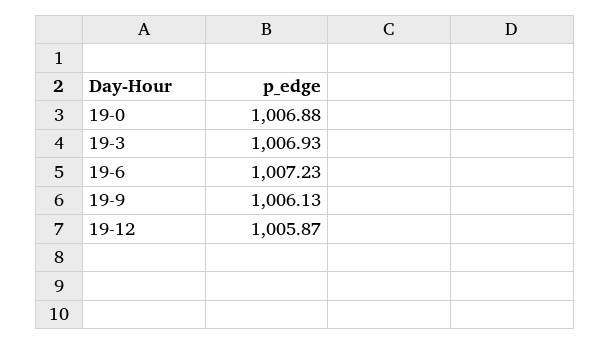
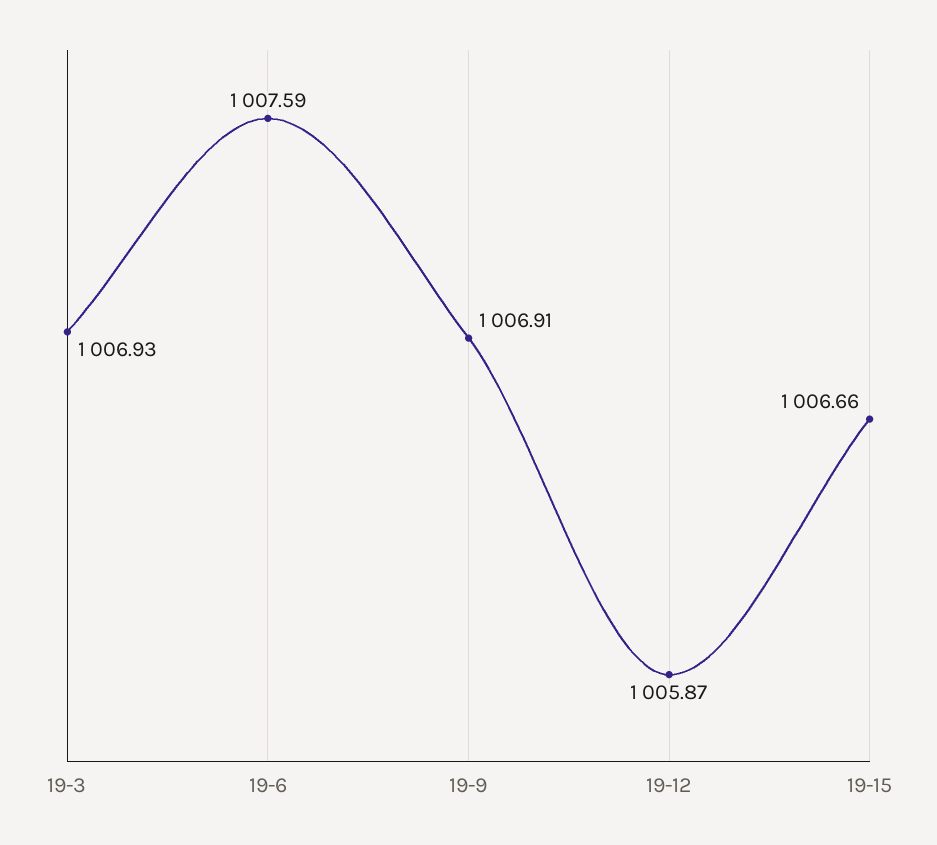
19-0: 1006.88 -> none
19-6: 1007.23 -> 1007.59
19-9: 1006.13 -> 1006.91
19-15: none -> 1006.66

